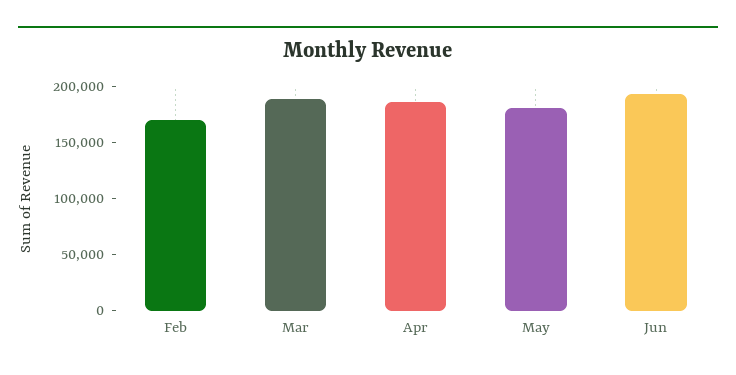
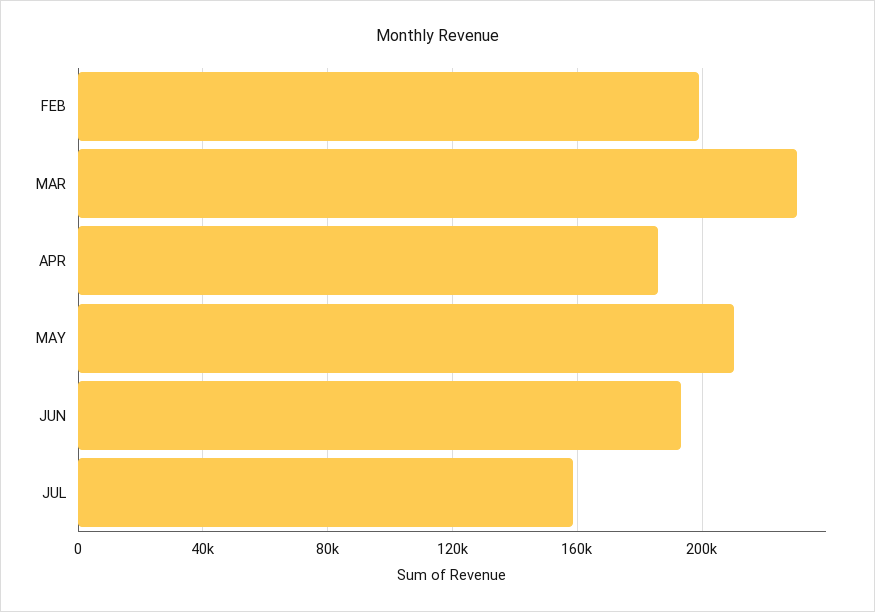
Feb: 170000 -> 200000
Mar: 190000 -> 230000
May: 180000 -> 210000
JUL: none -> 160000

